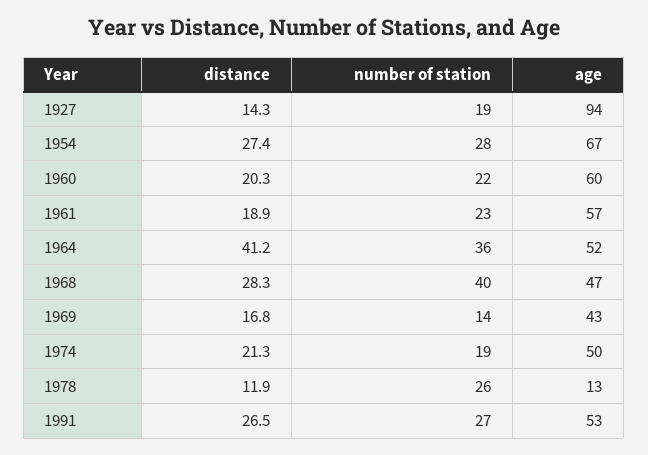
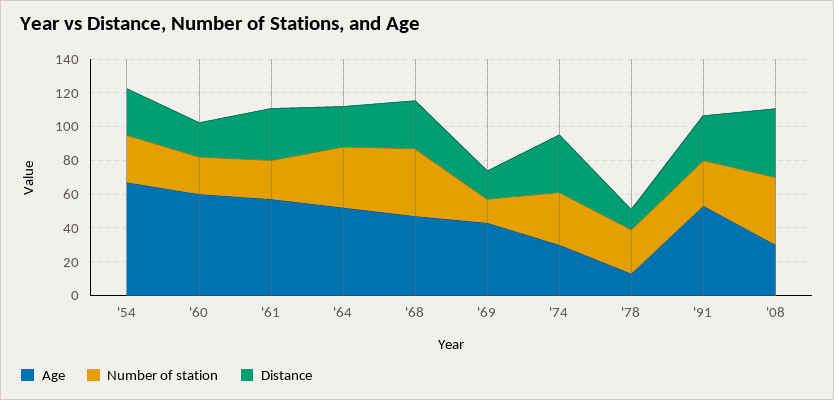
distance, 1927: 14.3 -> none
number of station, 1927: 19 -> none
age, 1927: 94 -> none
distance, 1961: 18.9 -> 30
distance, 1964: 41.2 -> 25
distance, 1974: 21.3 -> 35
number of station, 1974: 19 -> 30
age, 1974: 50 -> 30
age, '08: none -> 30
number of station, '08: none -> 40
distance, '08: none -> 40

